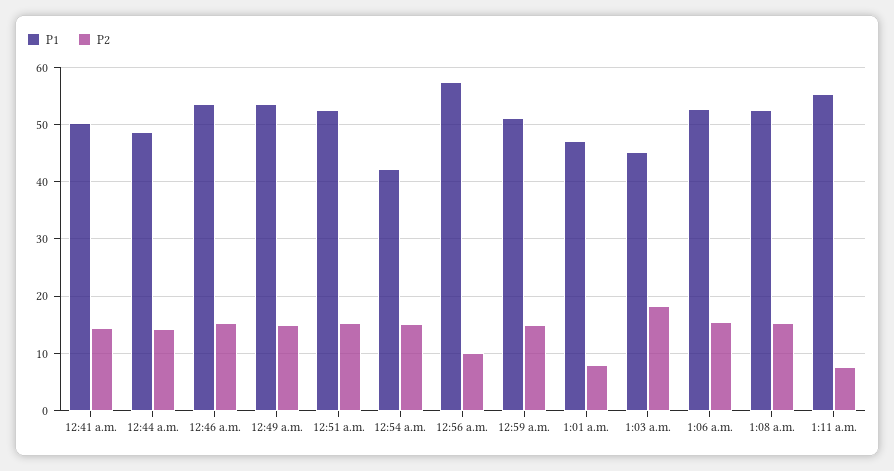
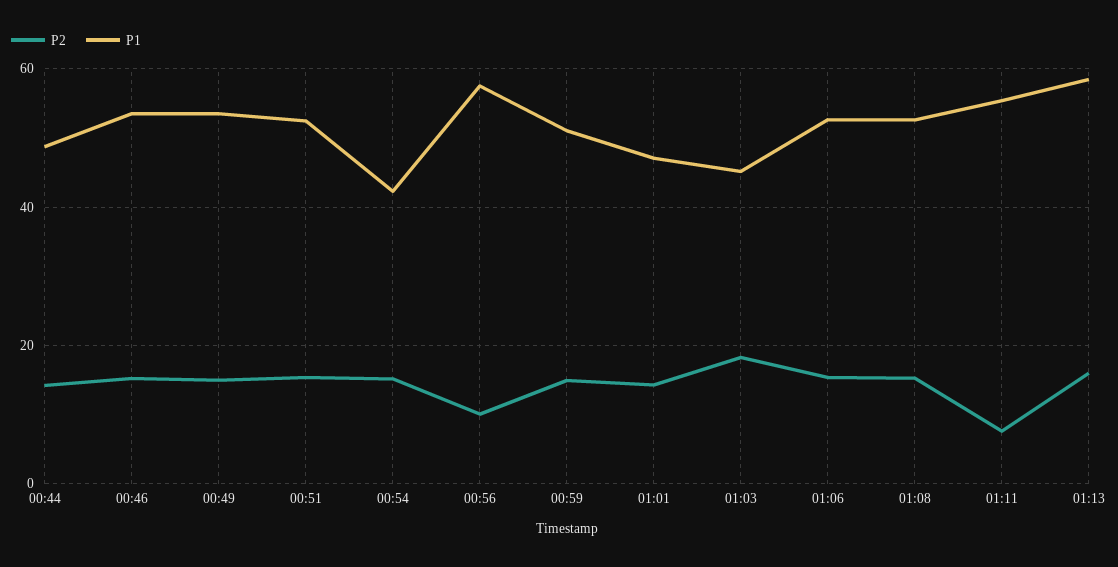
P1, 12:41 a.m.: 50 -> none
P2, 12:41 a.m.: 14 -> none
P2, 1:01 a.m.: 8 -> 14
P2, 01:13: none -> 16
P1, 01:13: none -> 58

